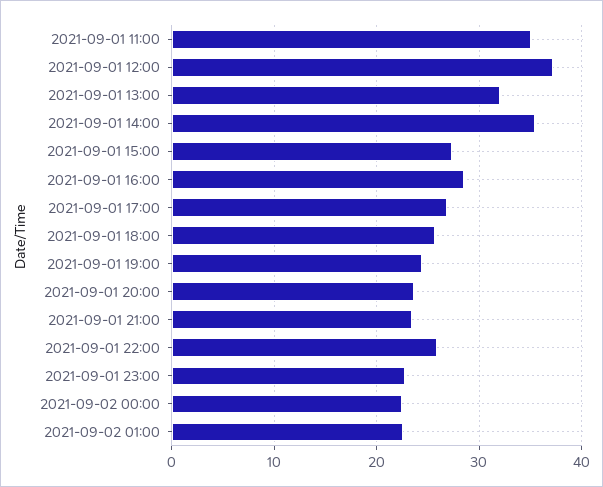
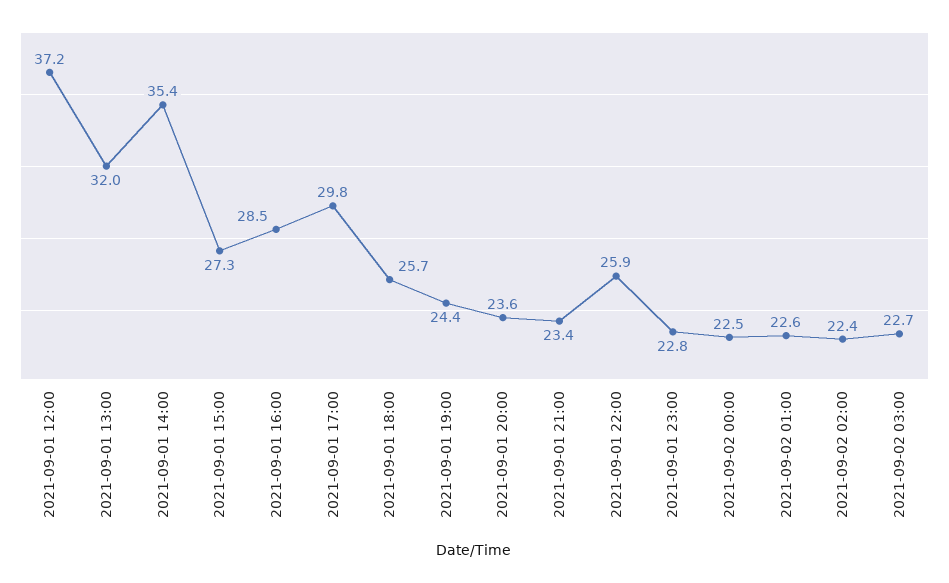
2021-09-01 11:00: 35 -> none
2021-09-01 17:00: 27 -> 29.8
2021-09-02 02:00: none -> 22.4
2021-09-02 03:00: none -> 22.7

